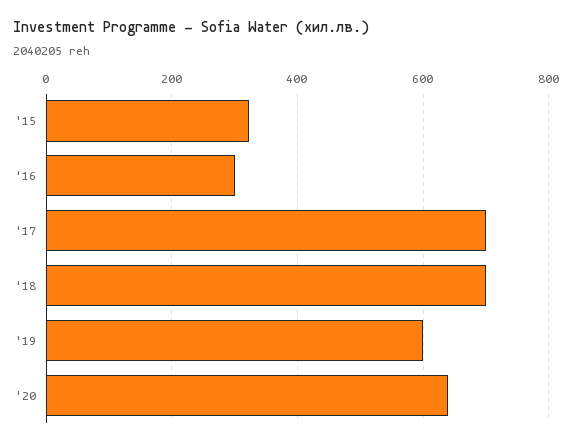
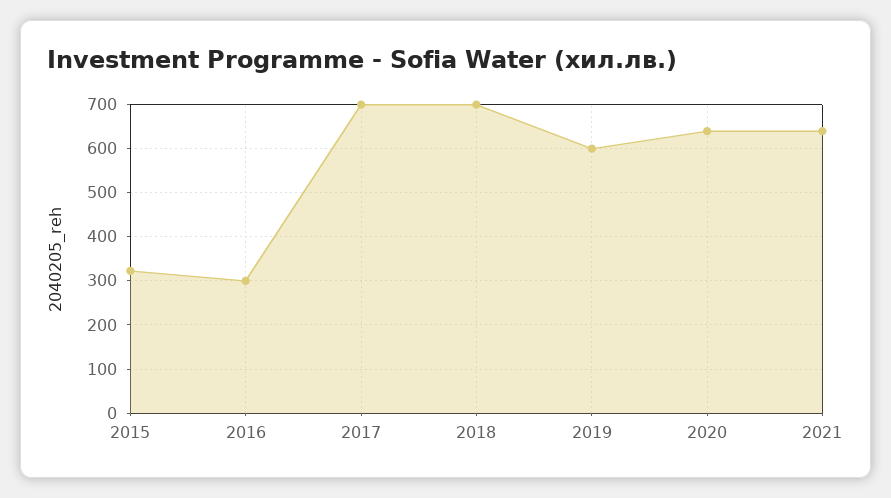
2021: none -> 640

